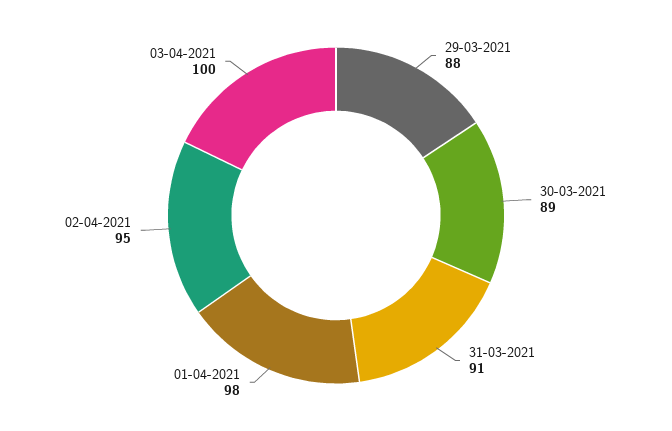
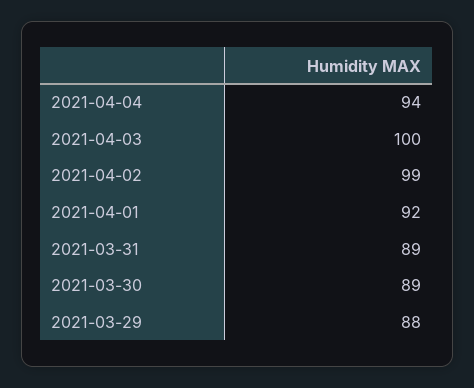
31-03-2021: 91 -> 89
01-04-2021: 98 -> 92
02-04-2021: 95 -> 99
2021-04-04: none -> 94

